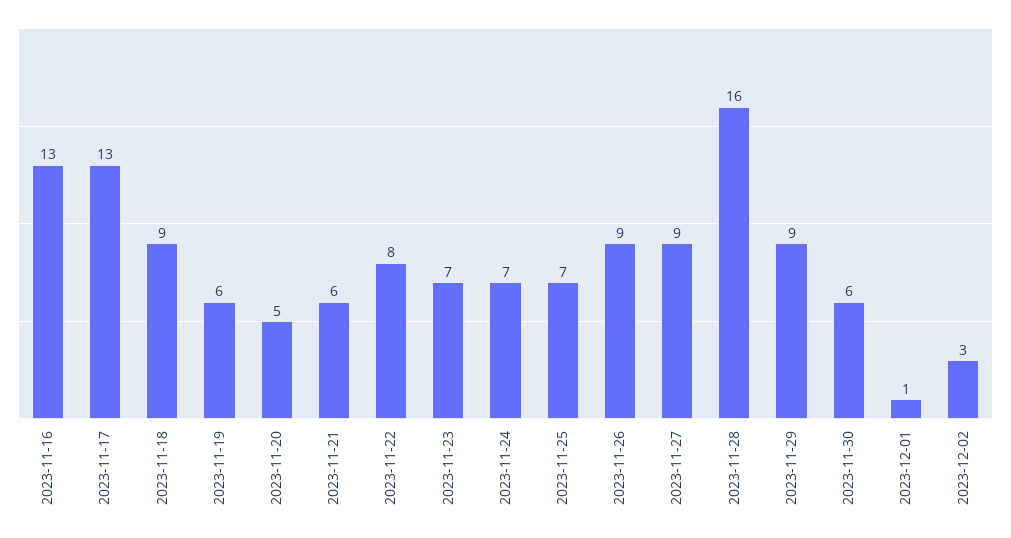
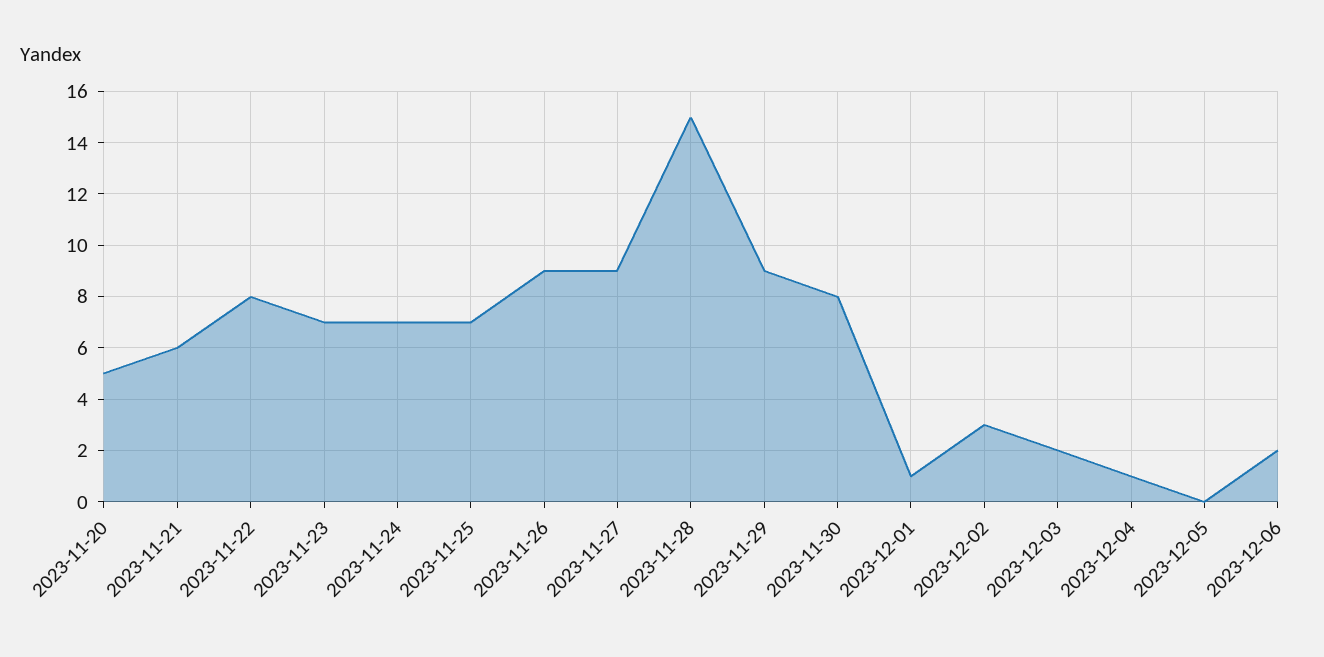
2023-11-16: 13 -> none
2023-11-17: 13 -> none
2023-11-18: 9 -> none
2023-11-19: 6 -> none
2023-11-28: 16 -> 15
2023-11-30: 6 -> 8
2023-12-03: none -> 2
2023-12-04: none -> 1
2023-12-05: none -> 0
2023-12-06: none -> 2

